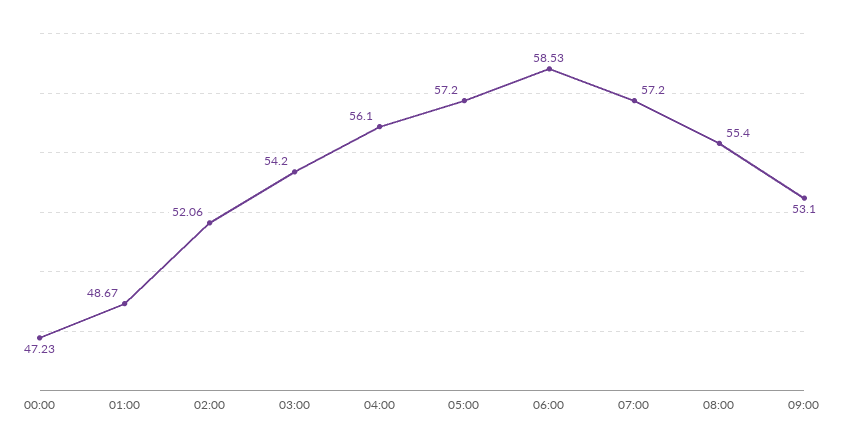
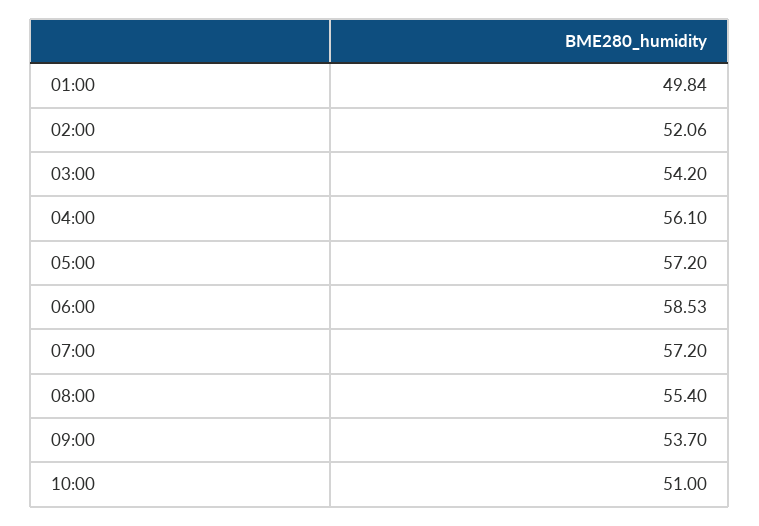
00:00: 47.23 -> none
01:00: 48.67 -> 49.84
09:00: 53.1 -> 53.7
10:00: none -> 51

